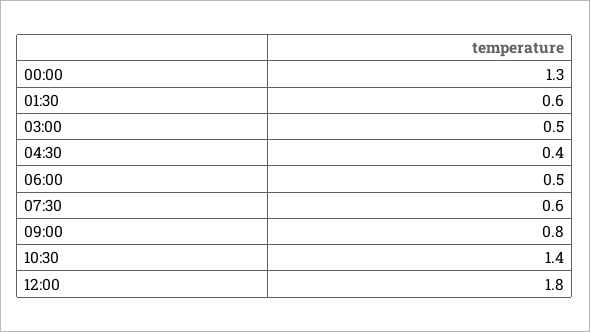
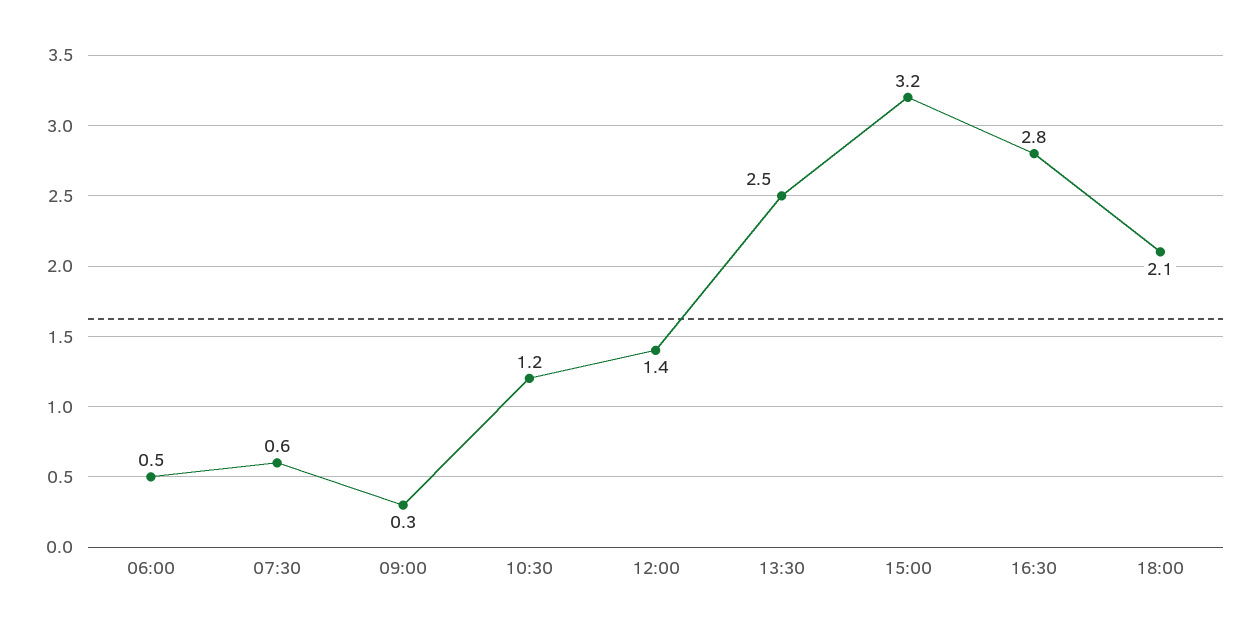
00:00: 1.3 -> none
01:30: 0.6 -> none
03:00: 0.5 -> none
04:30: 0.4 -> none
09:00: 0.8 -> 0.3
10:30: 1.4 -> 1.2
12:00: 1.8 -> 1.4
13:30: none -> 2.5
15:00: none -> 3.2
16:30: none -> 2.8
18:00: none -> 2.1

